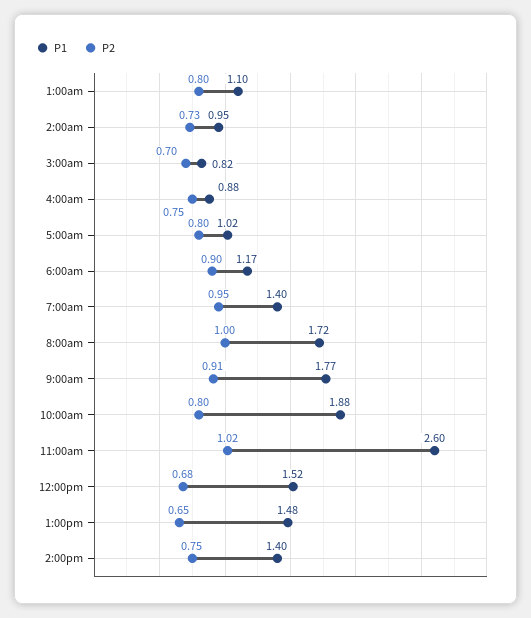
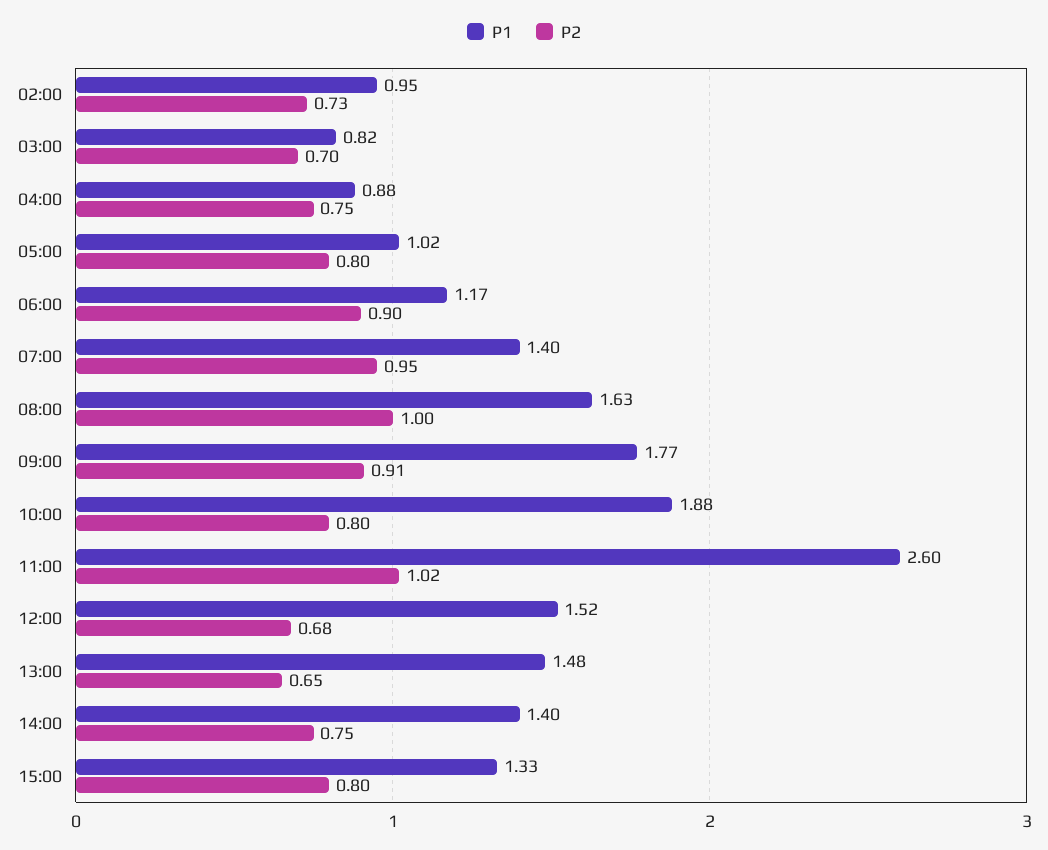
P1, 1:00am: 1.1 -> none
P2, 1:00am: 0.8 -> none
P1, 8:00am: 1.72 -> 1.63
P1, 15:00: none -> 1.33
P2, 15:00: none -> 0.8

